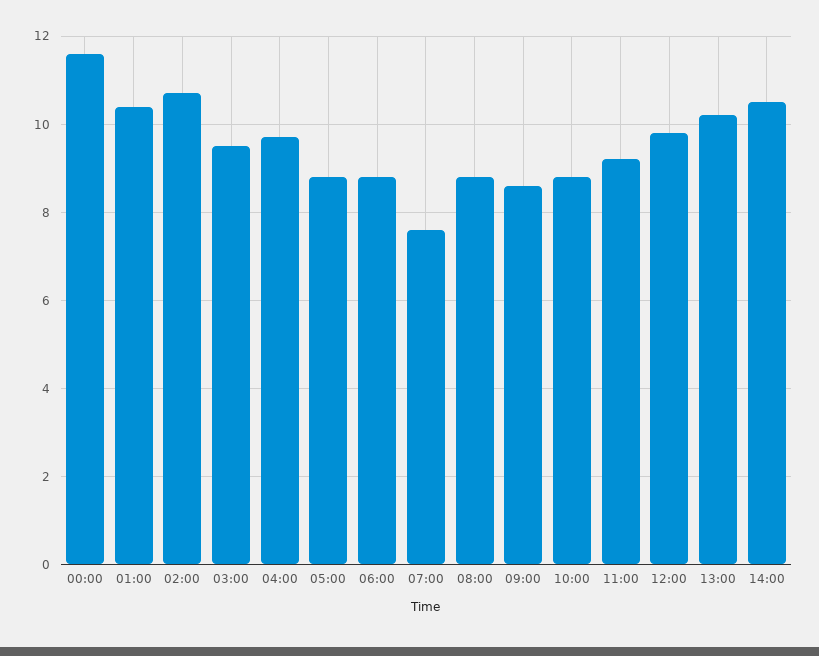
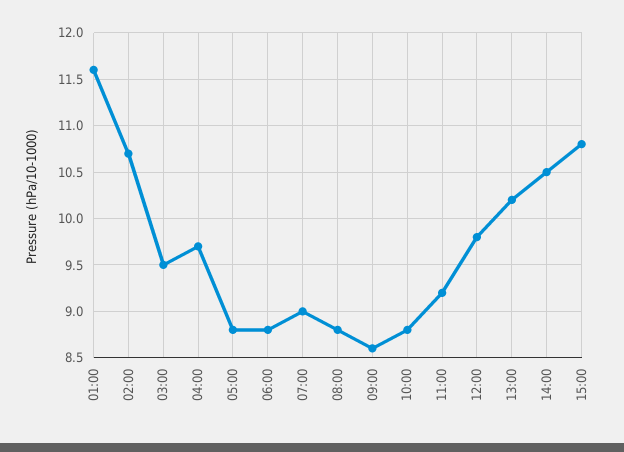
00:00: 11.5 -> none
01:00: 10.5 -> 11.6
07:00: 7.5 -> 9
15:00: none -> 10.8

